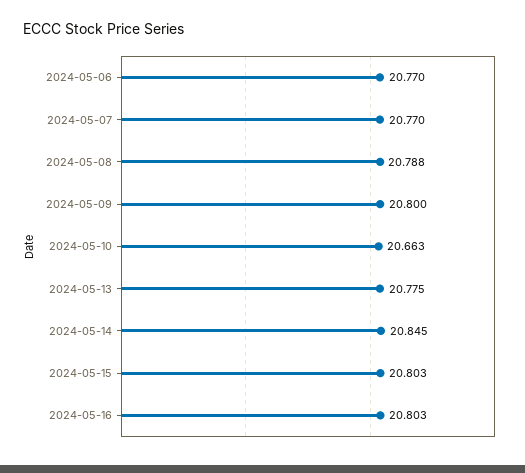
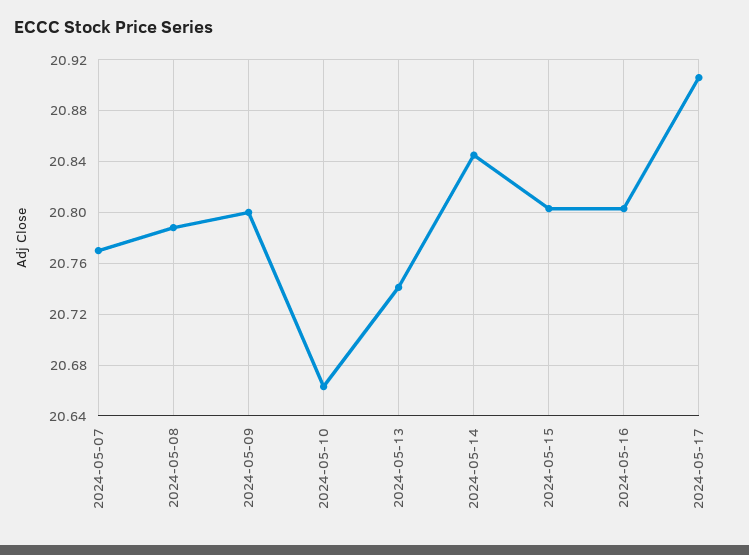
2024-05-06: 20.77 -> none
2024-05-13: 20.775 -> 20.74
2024-05-17: none -> 20.905

